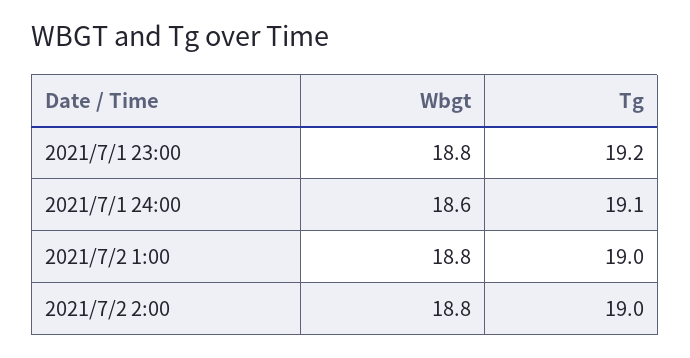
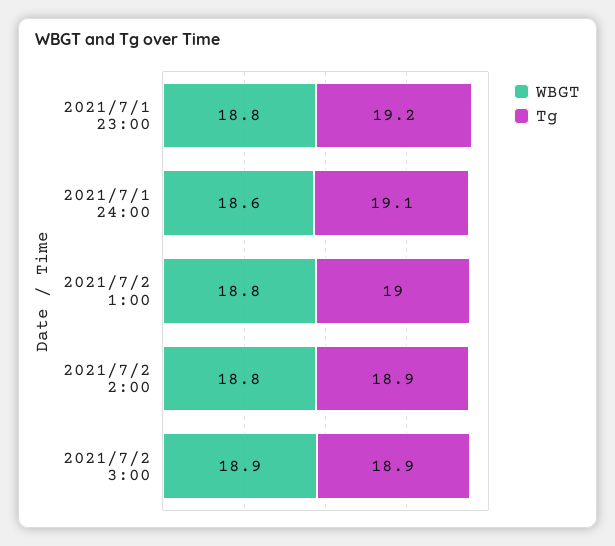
Tg, 2021/7/2 2:00: 19 -> 18.9
Wbgt, 2021/7/2 3:00: none -> 18.9
Tg, 2021/7/2 3:00: none -> 18.9

